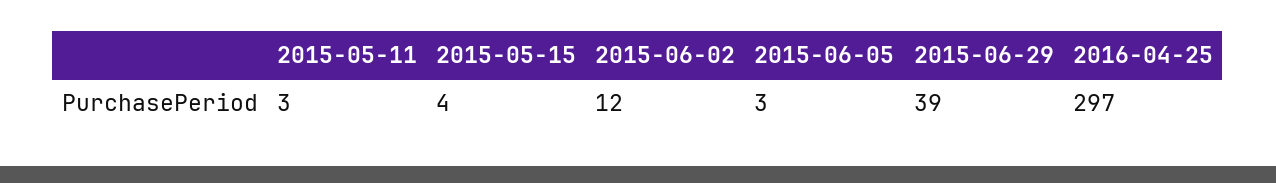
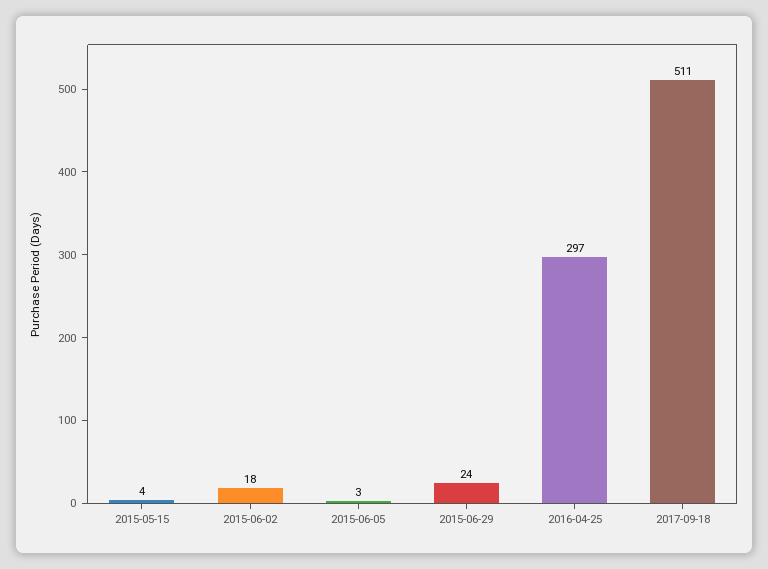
2015-05-11: 3 -> none
2015-06-02: 12 -> 18
2015-06-29: 39 -> 24
2017-09-18: none -> 511

